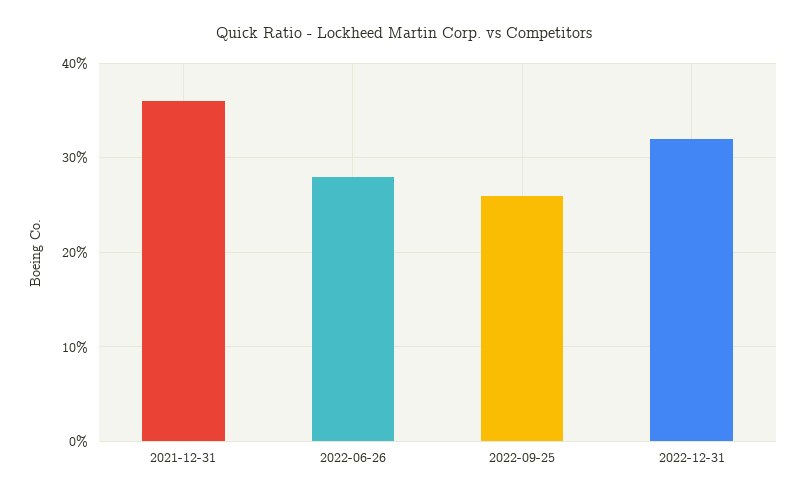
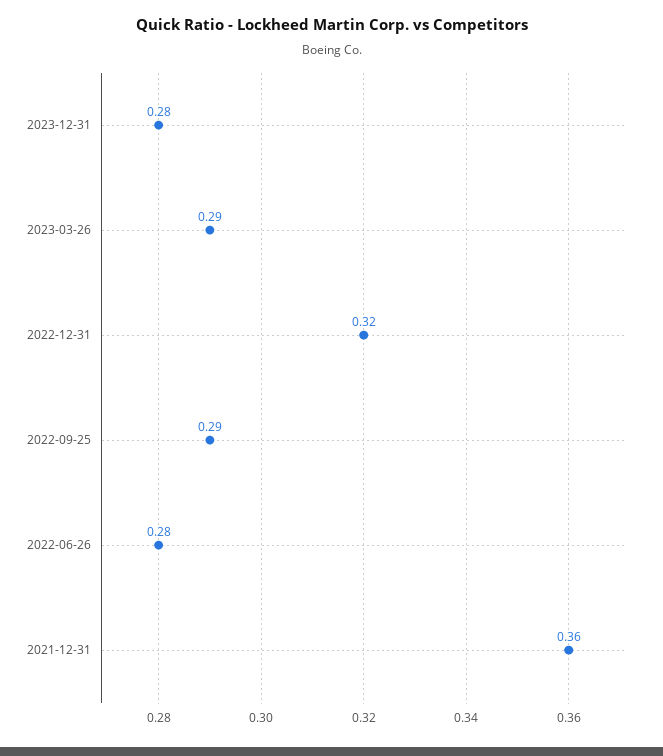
2022-09-25: 0.26 -> 0.29
2023-12-31: none -> 0.28
2023-03-26: none -> 0.29

